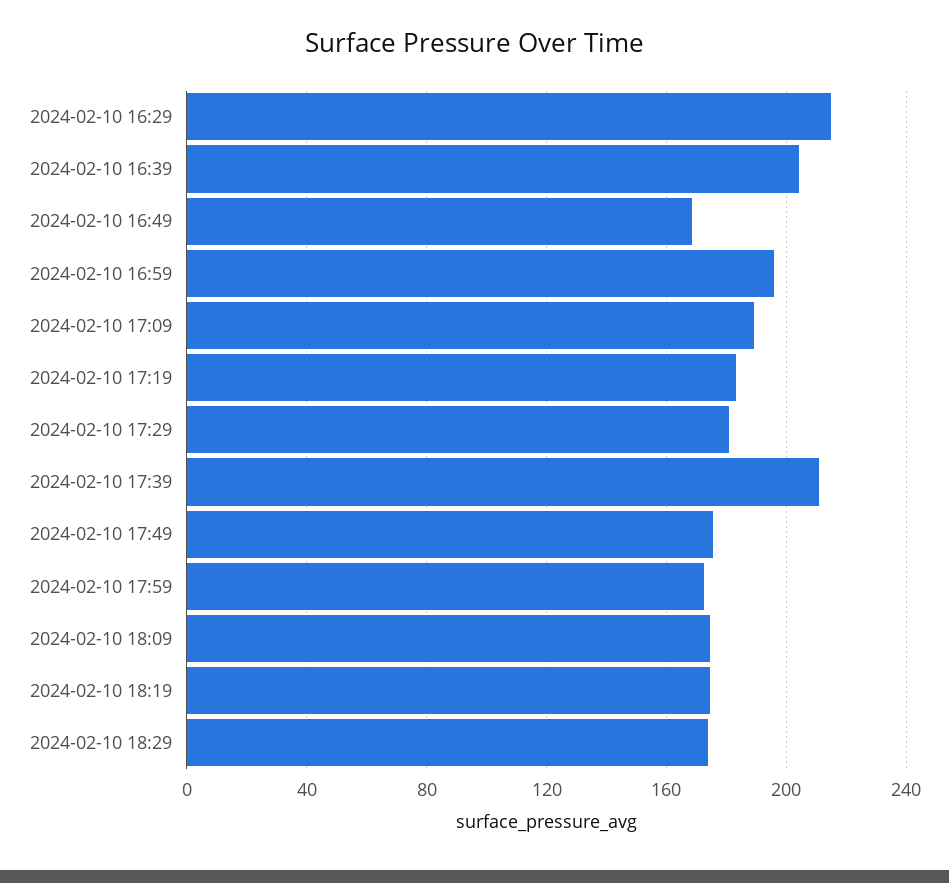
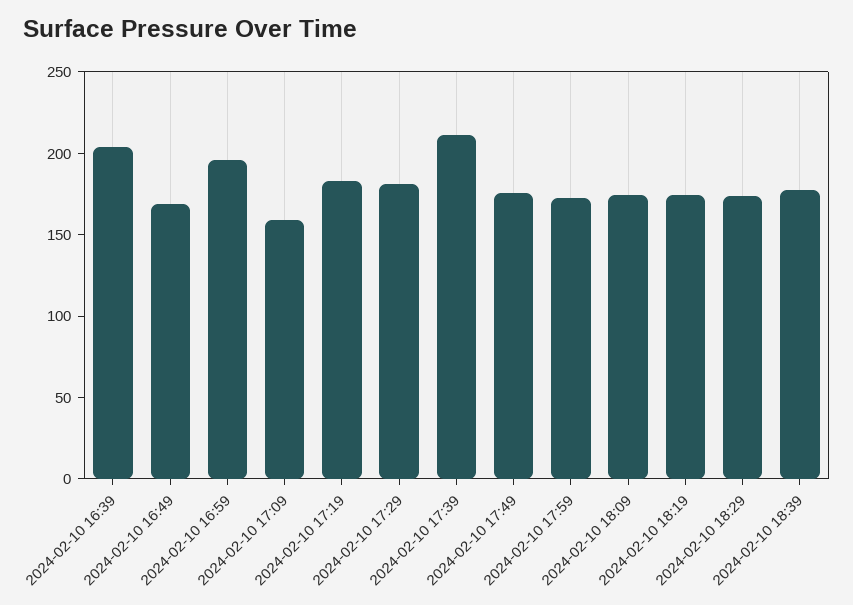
2024-02-10 16:29: 215 -> none
2024-02-10 17:09: 190 -> 160
2024-02-10 18:39: none -> 180

